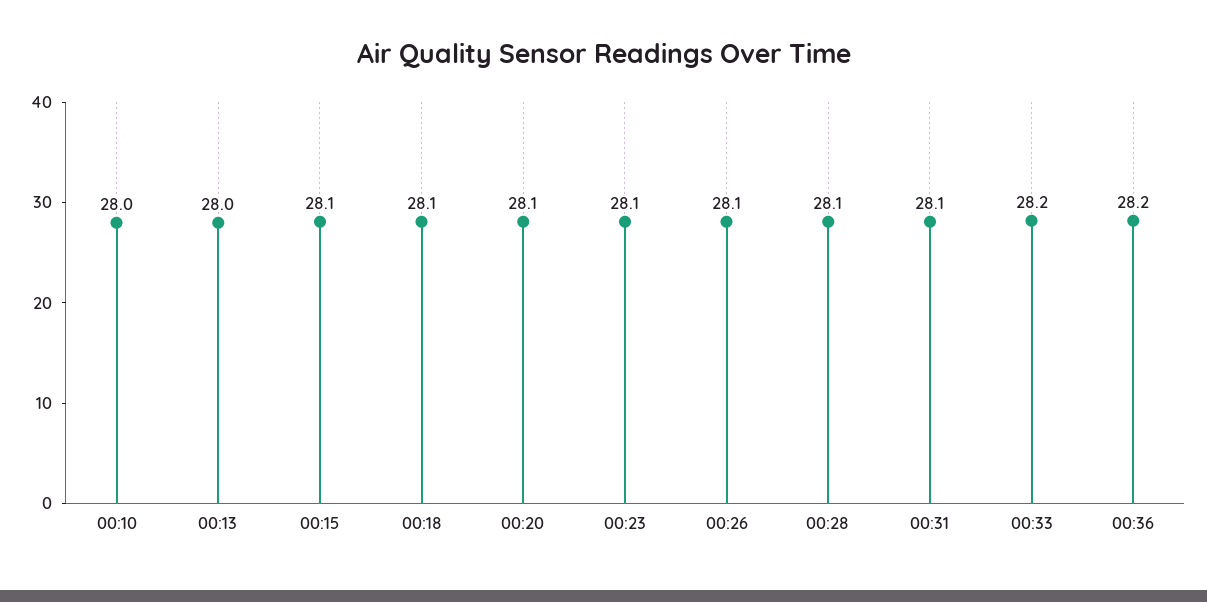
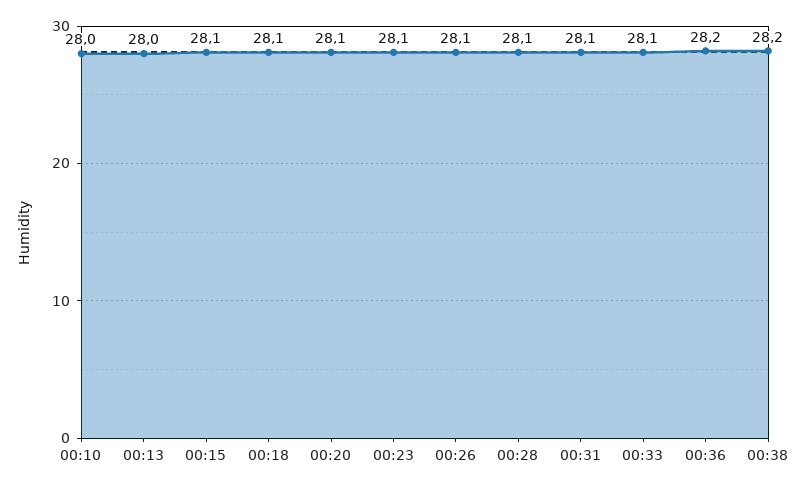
00:33: 28.2 -> 28.1
00:38: none -> 28.2

